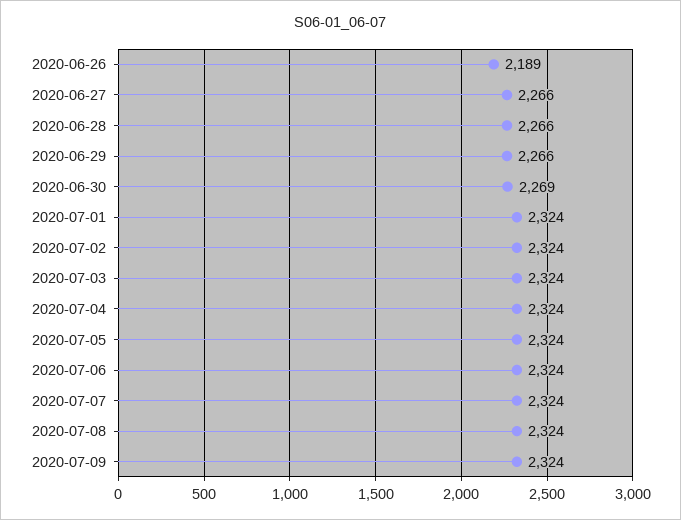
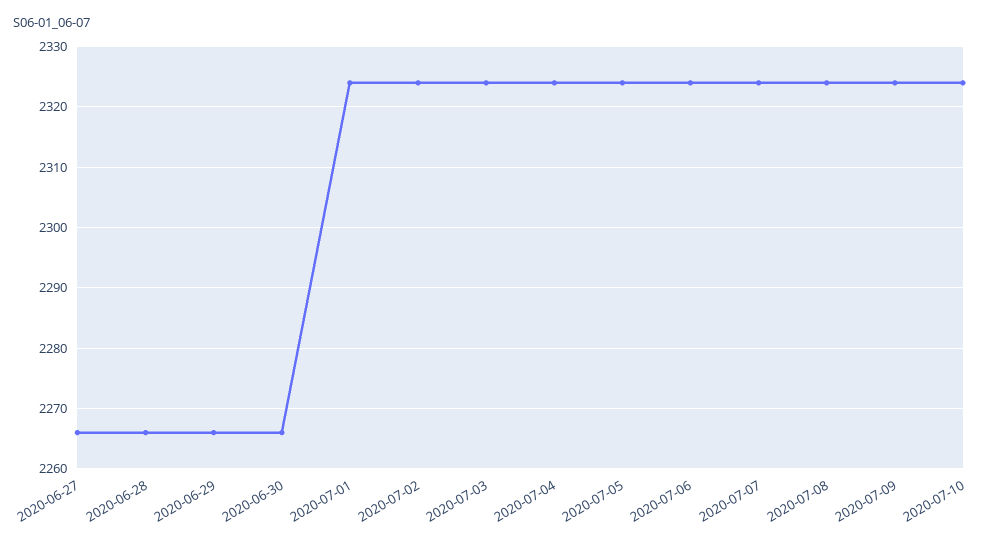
2020-06-26: 2189 -> none
2020-06-30: 2269 -> 2266
2020-07-10: none -> 2324

